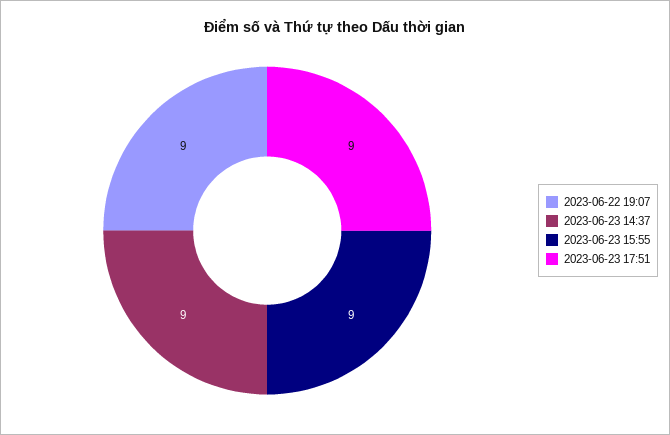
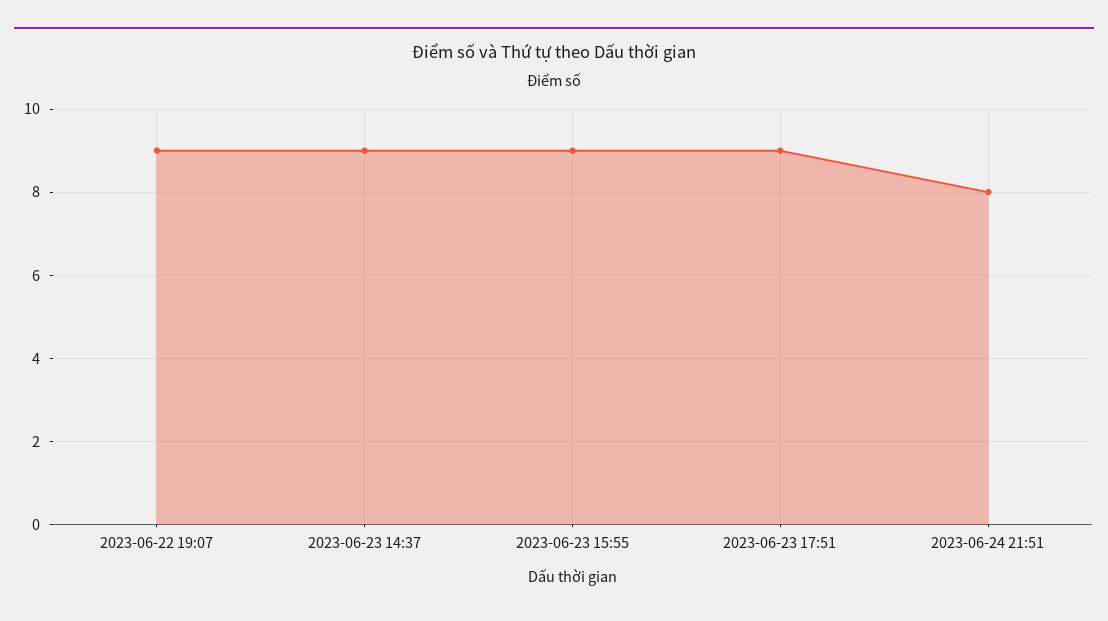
2023-06-24 21:51: none -> 8

